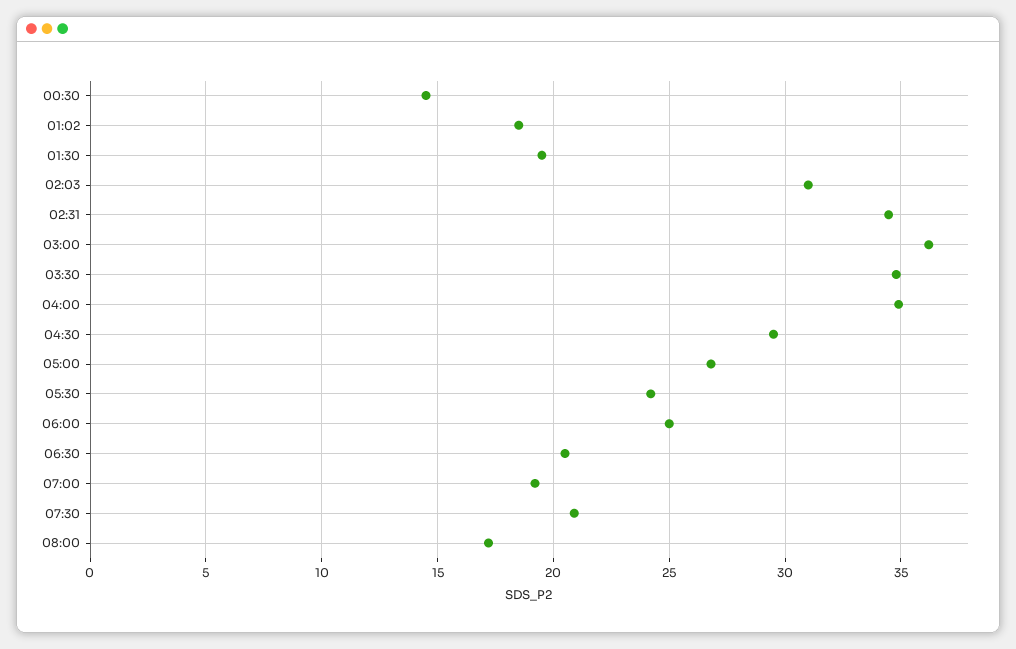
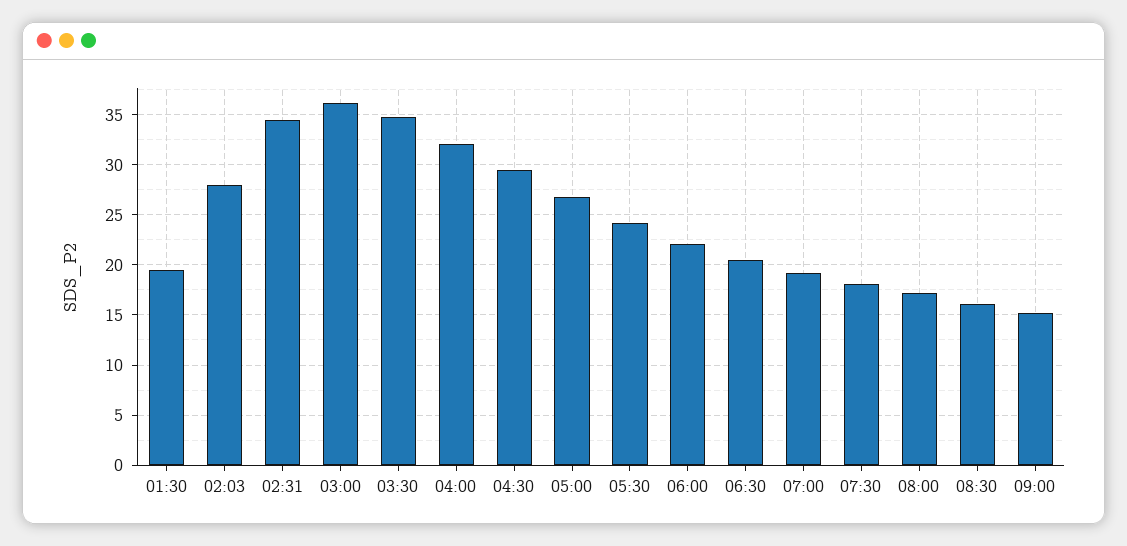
00:30: 14.5 -> none
01:02: 18.5 -> none
02:03: 31 -> 28
04:00: 35 -> 32
06:00: 25 -> 22
07:30: 21 -> 18
08:30: none -> 16
09:00: none -> 15

